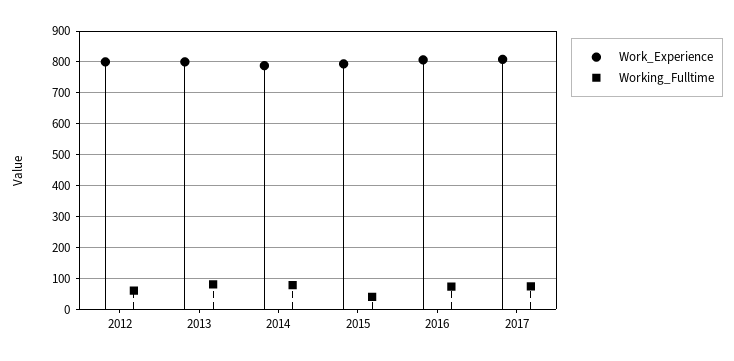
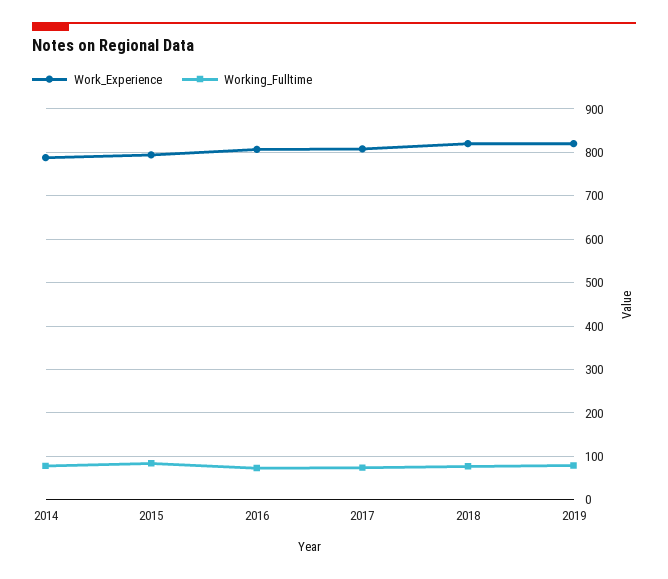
Work_Experience, 2012: 800 -> none
Working_Fulltime, 2012: 60 -> none
Work_Experience, 2013: 800 -> none
Working_Fulltime, 2013: 80 -> none
Working_Fulltime, 2015: 40 -> 80
Work_Experience, 2018: none -> 820
Working_Fulltime, 2018: none -> 80
Work_Experience, 2019: none -> 820
Working_Fulltime, 2019: none -> 80

